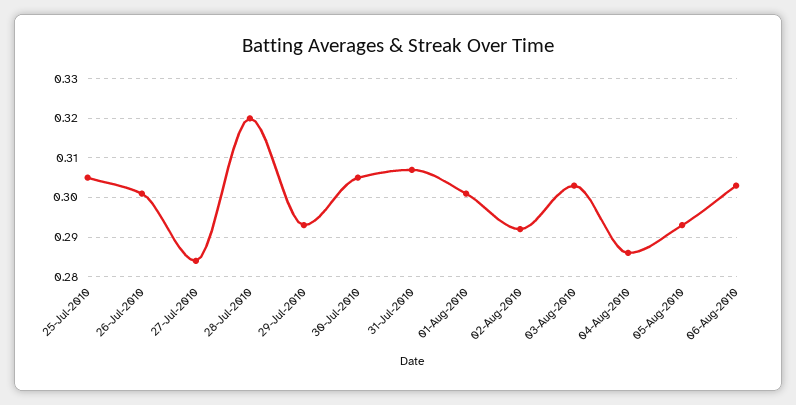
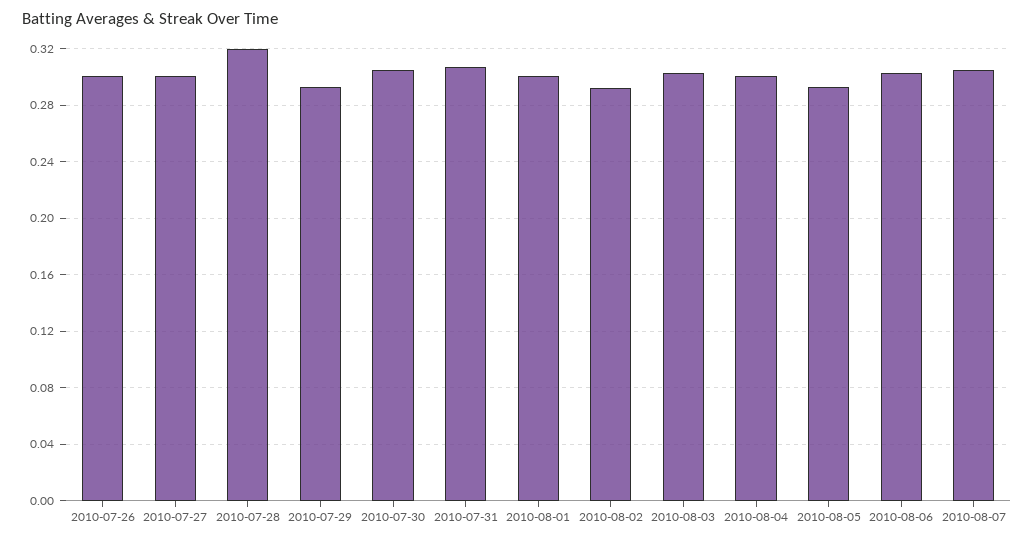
25-Jul-2010: 0.305 -> none
27-Jul-2010: 0.285 -> 0.3
04-Aug-2010: 0.285 -> 0.3
2010-08-07: none -> 0.305

